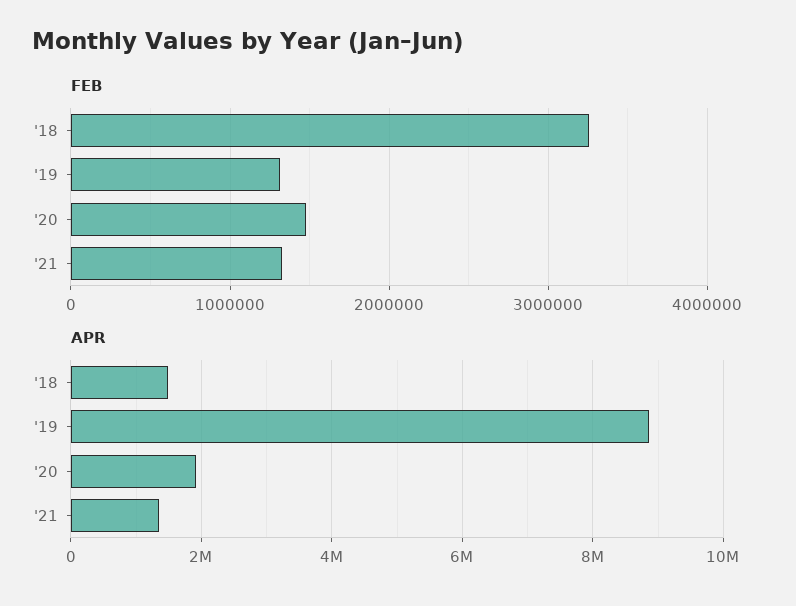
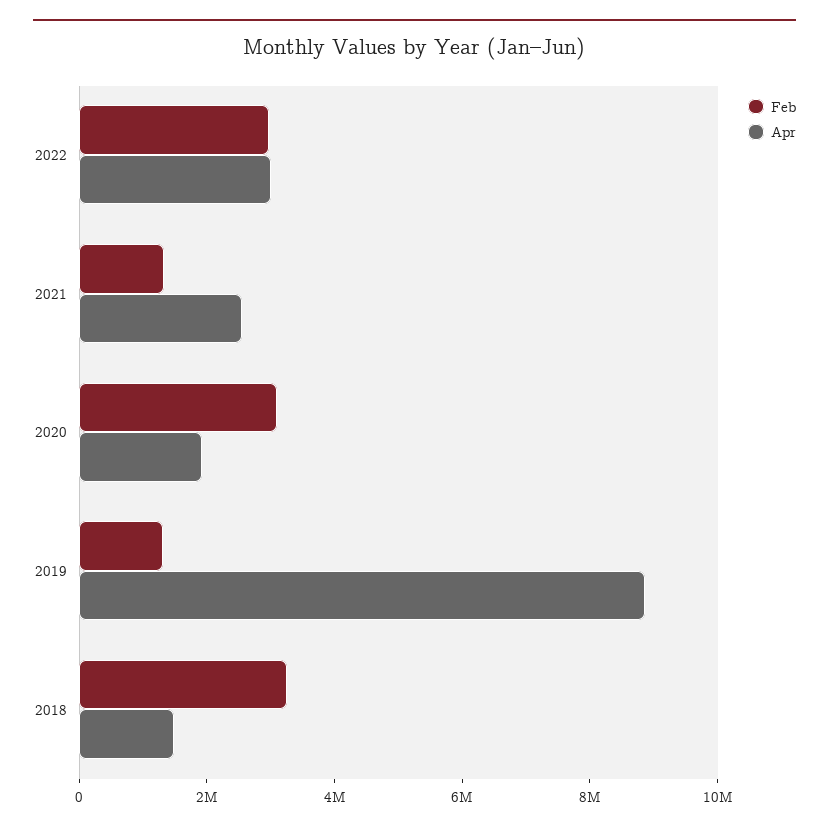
FEB, '20: 1500000 -> 3000000
APR, '21: 1400000 -> 2500000
FEB, 2022: none -> 3000000
APR, 2022: none -> 3000000

